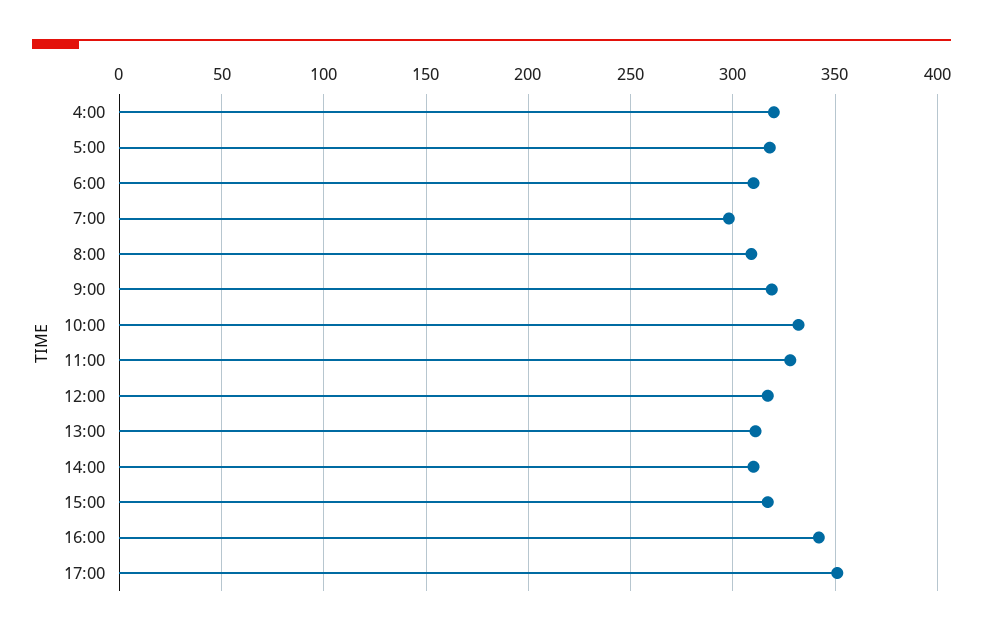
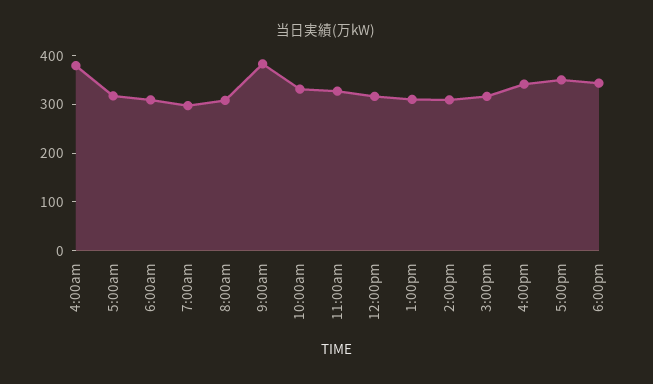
4:00: 320 -> 380
9:00: 320 -> 380
6:00pm: none -> 340

